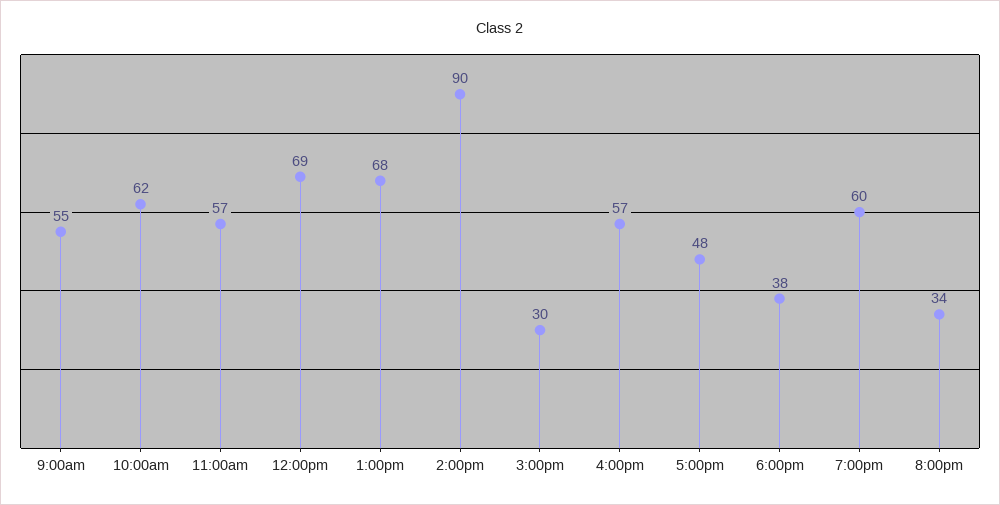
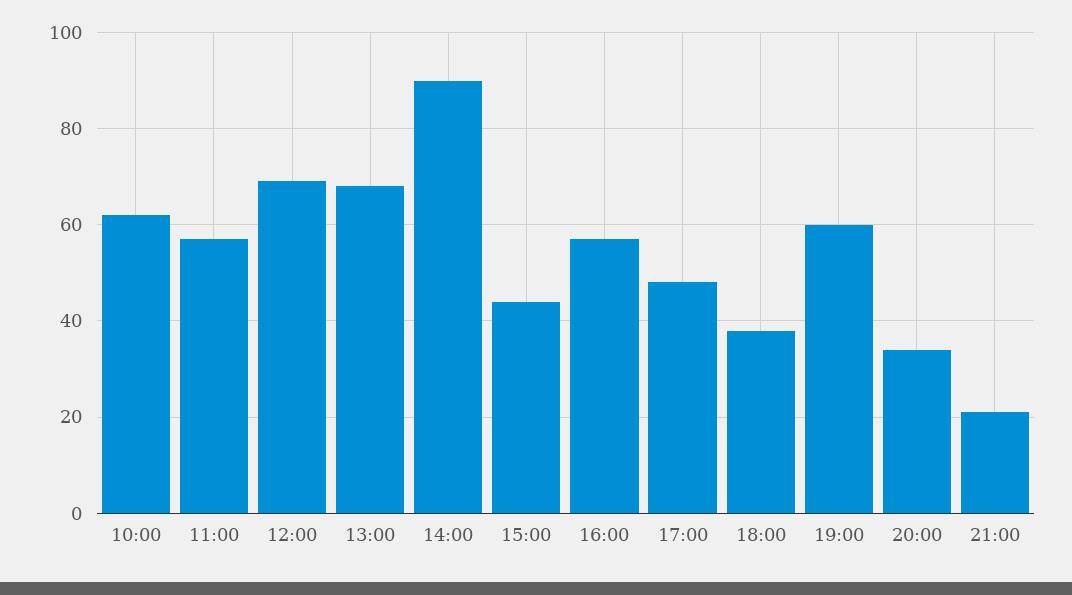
9:00am: 55 -> none
3:00pm: 30 -> 45
21:00: none -> 20

